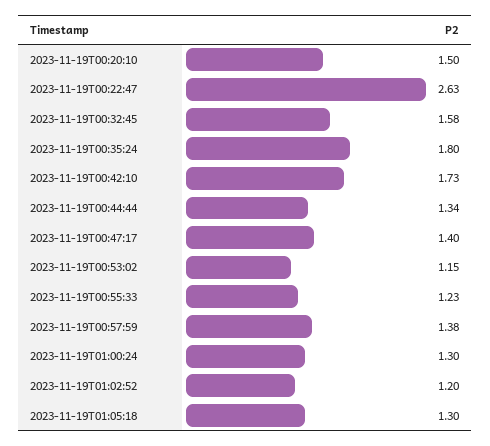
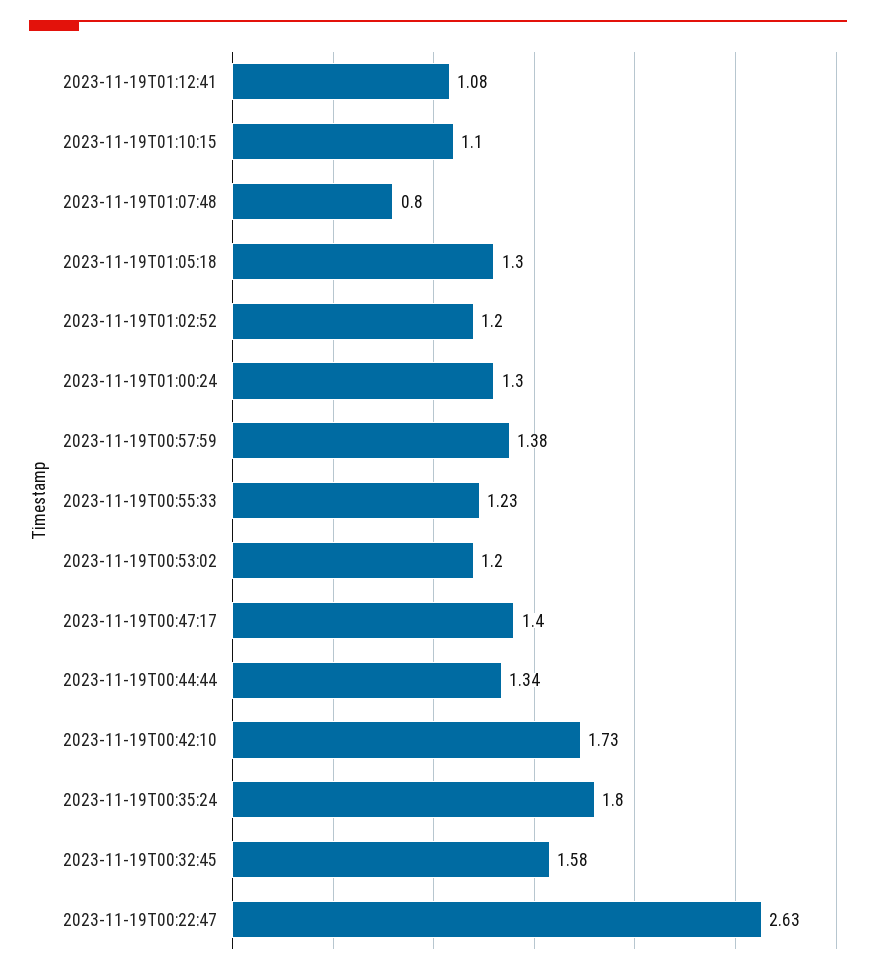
2023-11-19T00:20:10: 1.5 -> none
2023-11-19T00:53:02: 1.15 -> 1.2
2023-11-19T01:12:41: none -> 1.08
2023-11-19T01:10:15: none -> 1.1
2023-11-19T01:07:48: none -> 0.8

